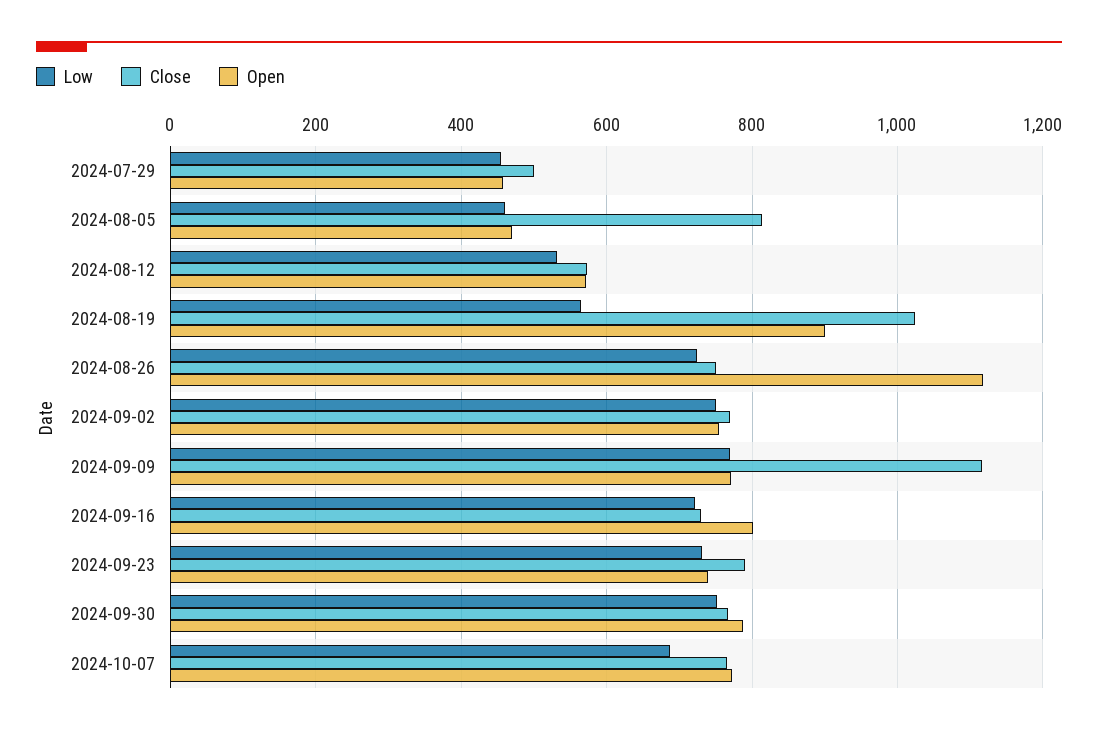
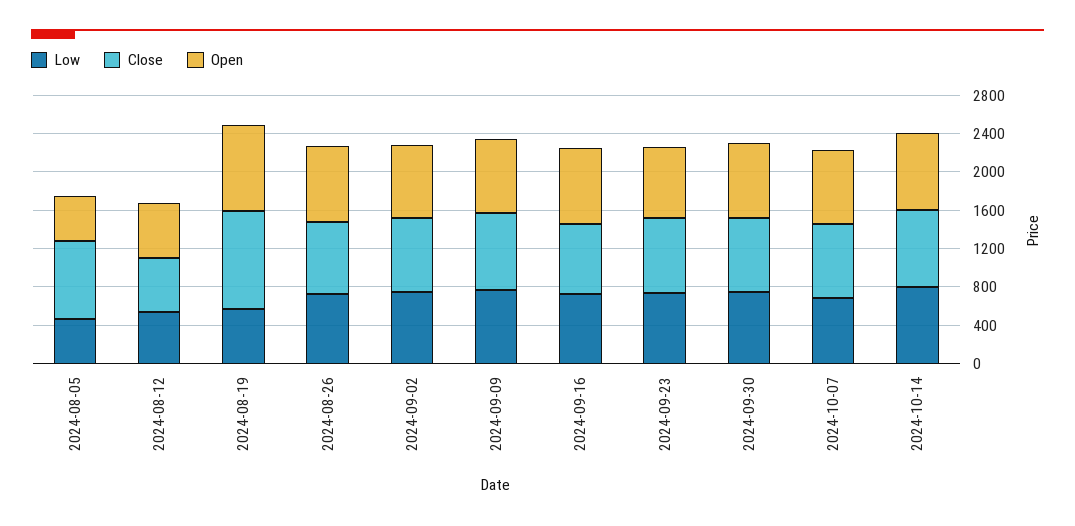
Low, 2024-07-29: 460 -> none
Close, 2024-07-29: 500 -> none
Open, 2024-07-29: 460 -> none
Open, 2024-08-26: 1120 -> 800
Close, 2024-09-09: 1120 -> 800
Low, 2024-10-14: none -> 800
Close, 2024-10-14: none -> 800
Open, 2024-10-14: none -> 800

